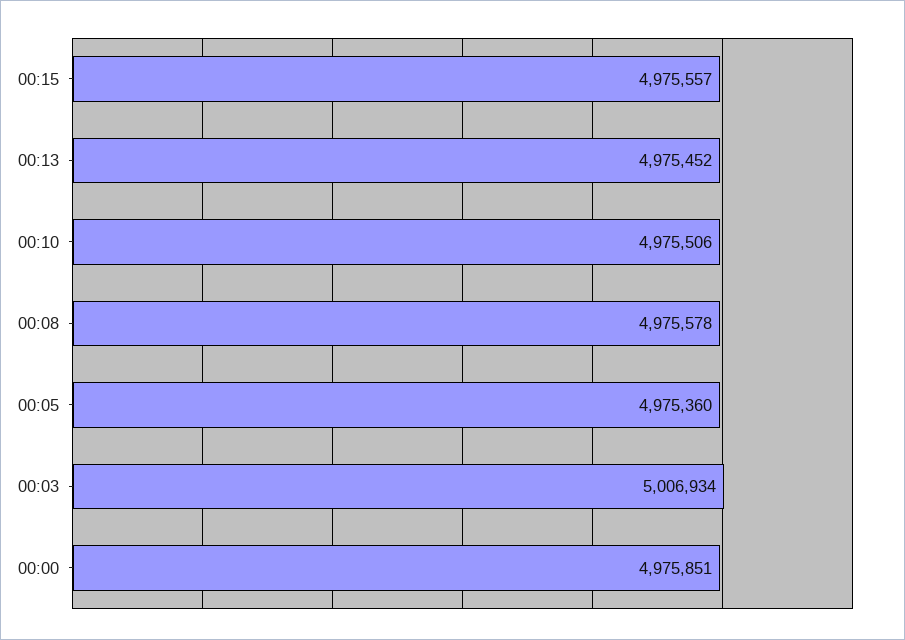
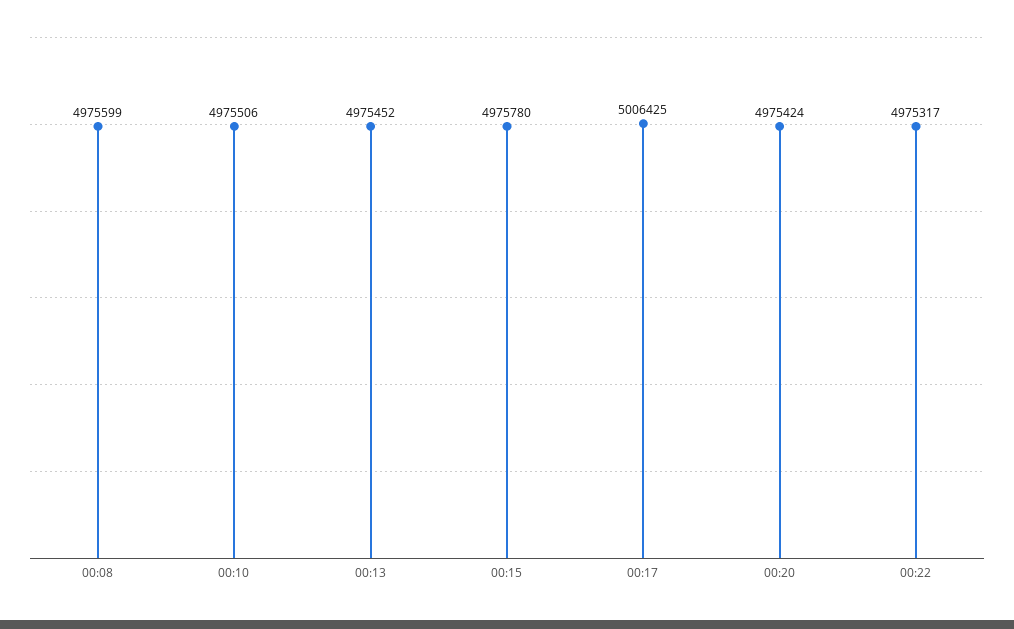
00:15: 4975557 -> 4975780
00:08: 4975578 -> 4975599
00:05: 4975360 -> none
00:03: 5006934 -> none
00:00: 4975851 -> none
00:17: none -> 5006425
00:20: none -> 4975424
00:22: none -> 4975317

